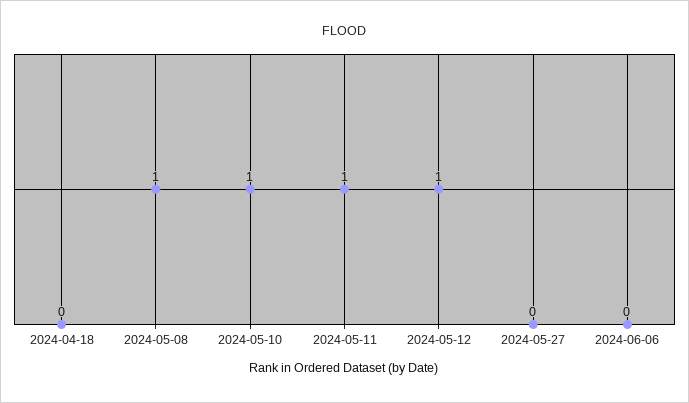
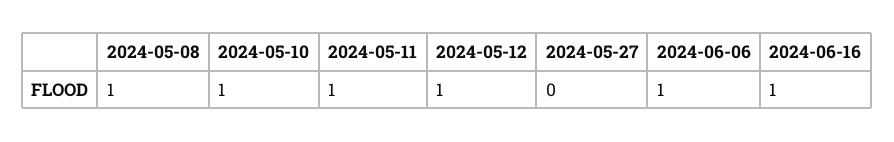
2024-04-18: 0 -> none
2024-06-06: 0 -> 1
2024-06-16: none -> 1

